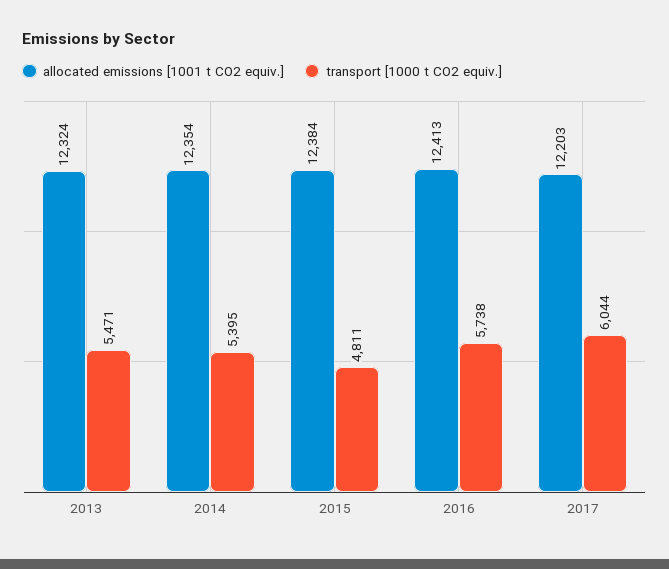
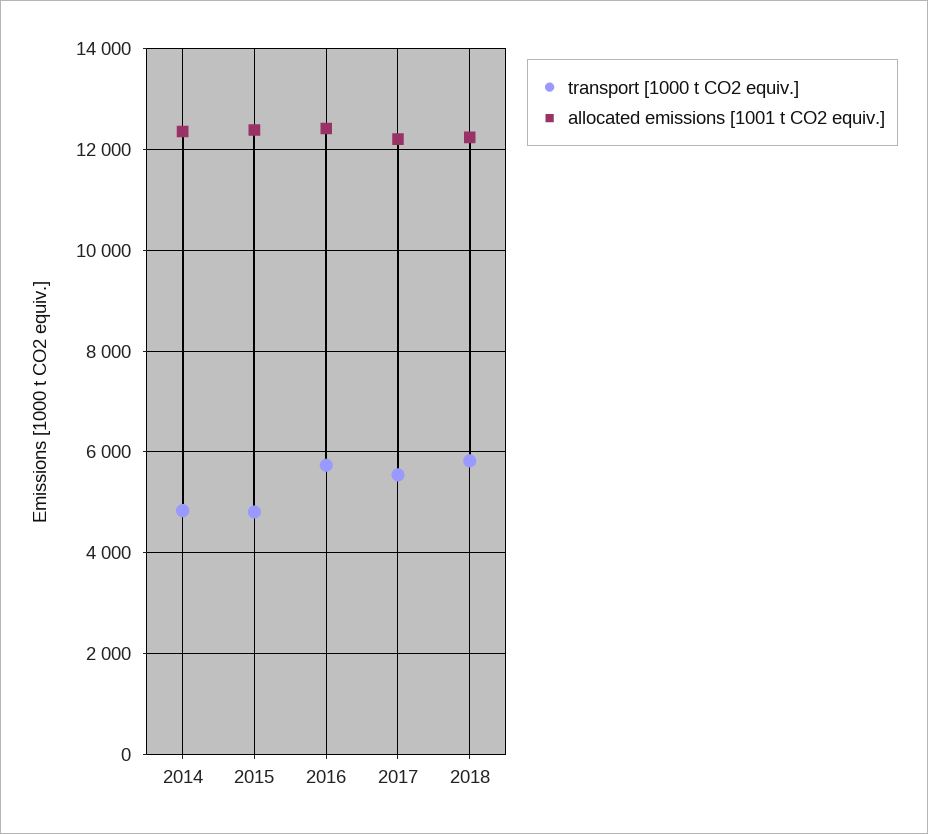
allocated emissions [1001 t CO2 equiv.], 2013: 12324 -> none
transport [1000 t CO2 equiv.], 2013: 5471 -> none
transport [1000 t CO2 equiv.], 2014: 5395 -> 4800
transport [1000 t CO2 equiv.], 2017: 6044 -> 5600
transport [1000 t CO2 equiv.], 2018: none -> 5800
allocated emissions [1001 t CO2 equiv.], 2018: none -> 12200

